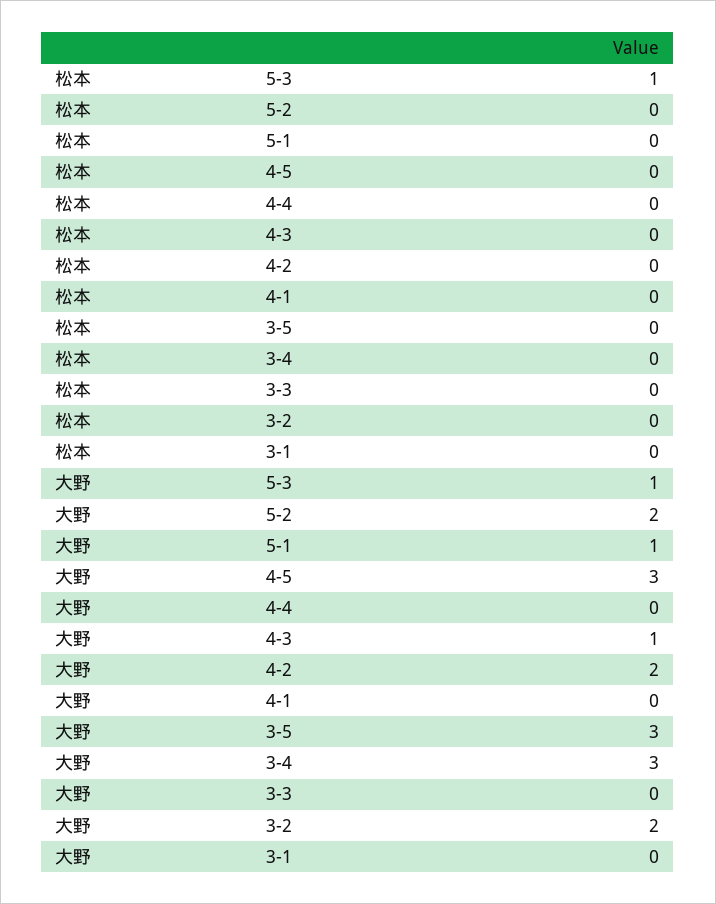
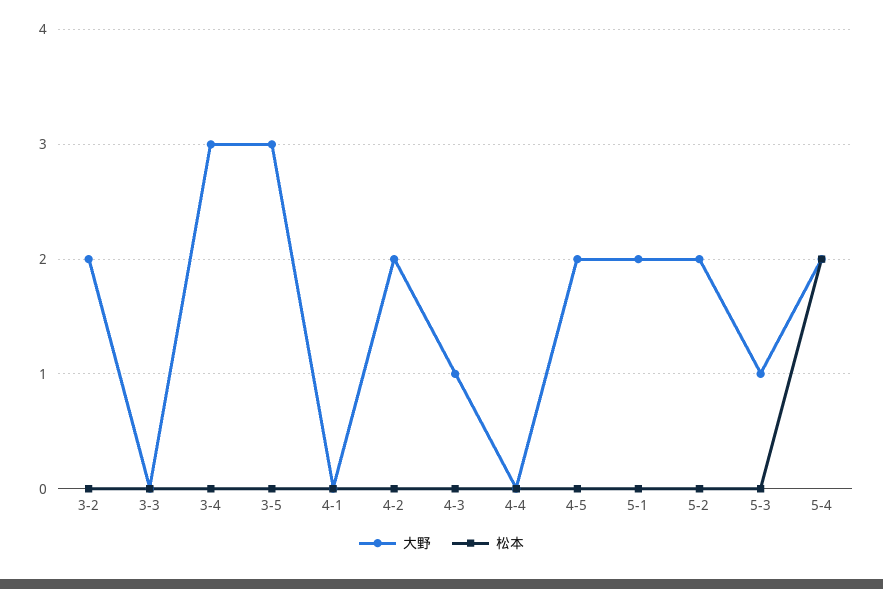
松本, 5-3: 1 -> 0
松本, 3-1: 0 -> none
大野, 5-1: 1 -> 2
大野, 4-5: 3 -> 2
大野, 3-1: 0 -> none
大野, 5-4: none -> 2
松本, 5-4: none -> 2

